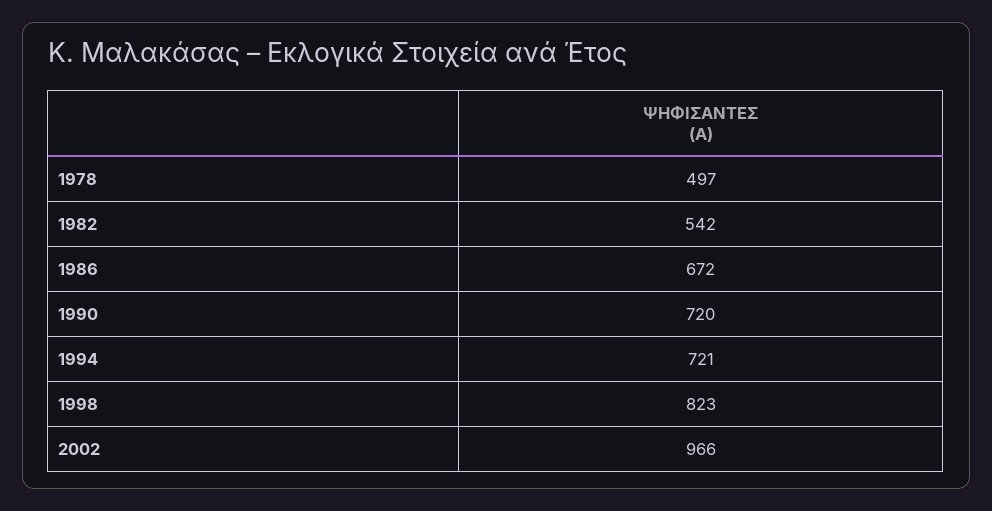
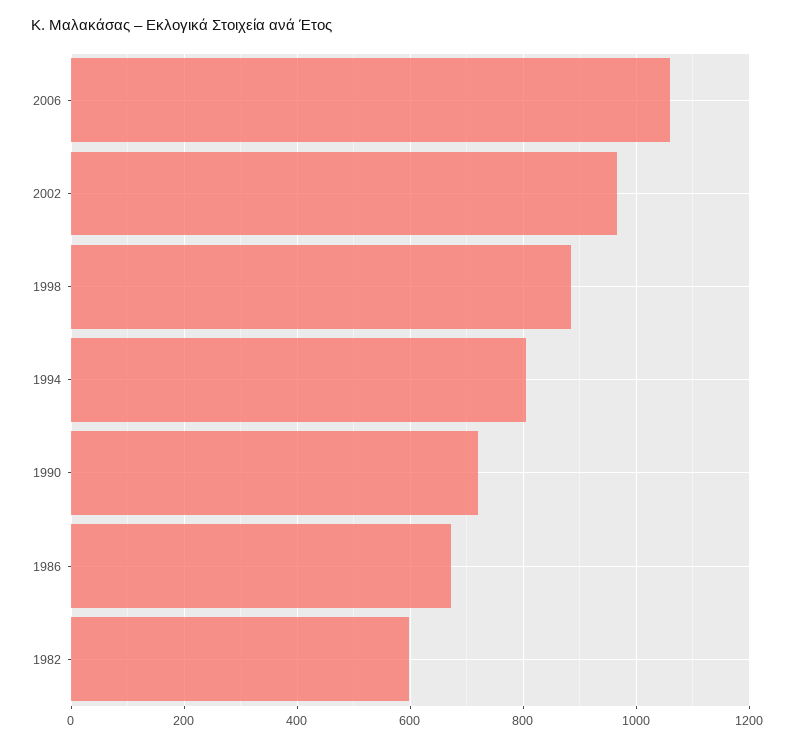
1978: 497 -> none
1982: 542 -> 600
1994: 721 -> 800
1998: 823 -> 880
2006: none -> 1060

